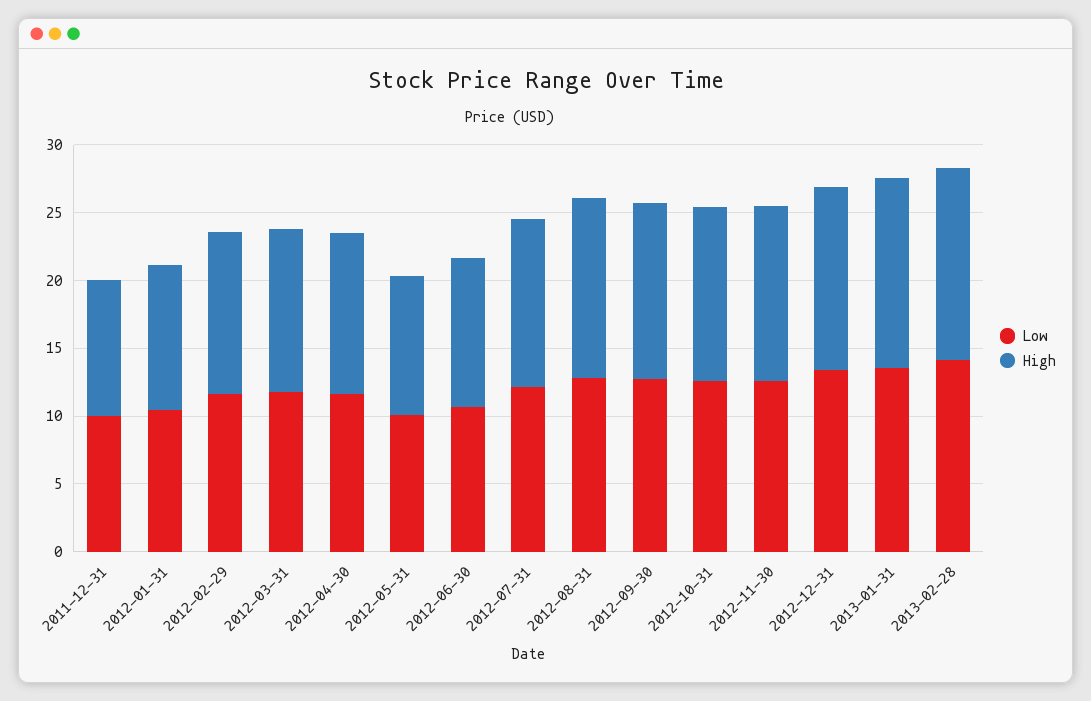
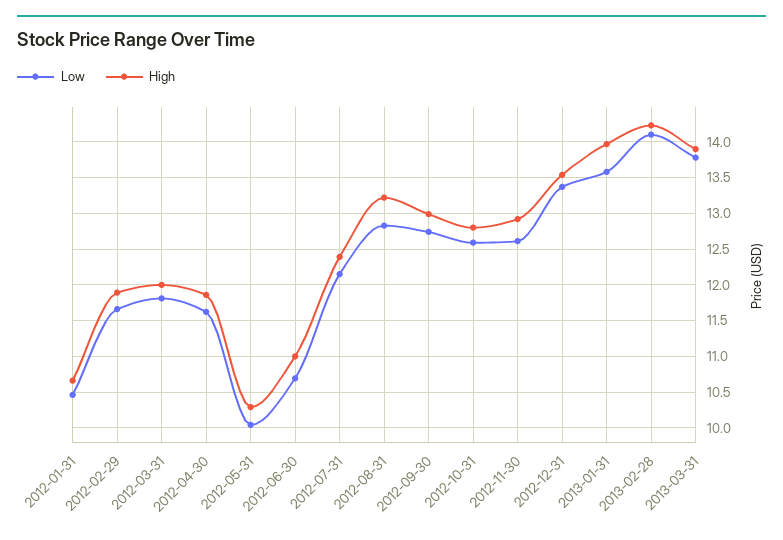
Low, 2011-12-31: 10 -> none
High, 2011-12-31: 10 -> none
Low, 2013-03-31: none -> 13.8
High, 2013-03-31: none -> 13.9

